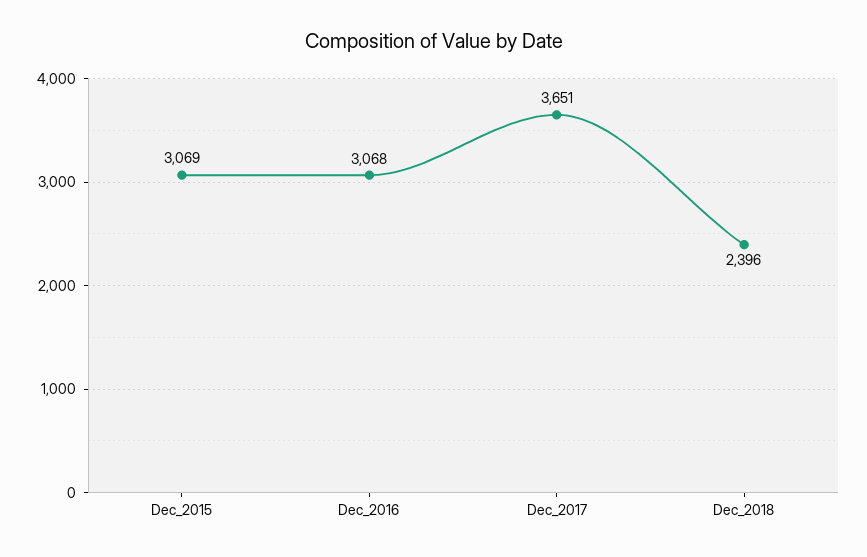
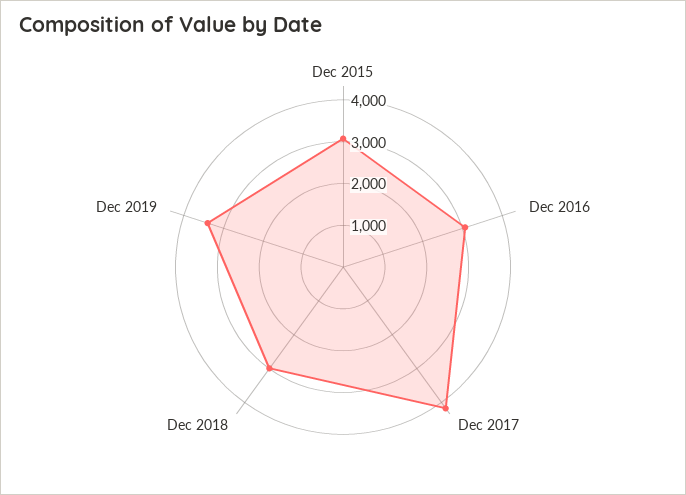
Dec_2017: 3651 -> 4200
Dec_2018: 2396 -> 3000
Dec 2019: none -> 3400

